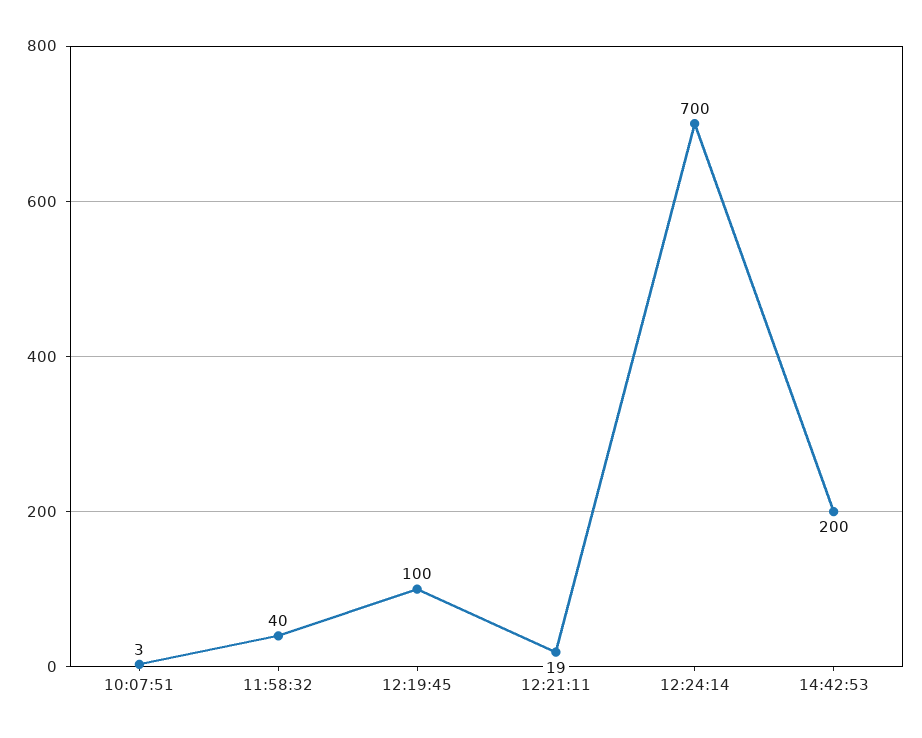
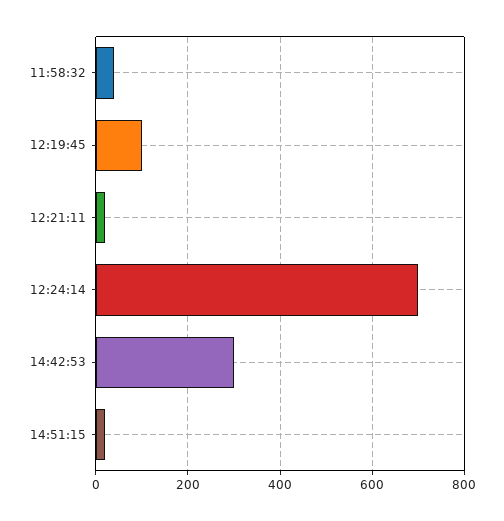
10:07:51: 3 -> none
14:42:53: 200 -> 300
14:51:15: none -> 20

